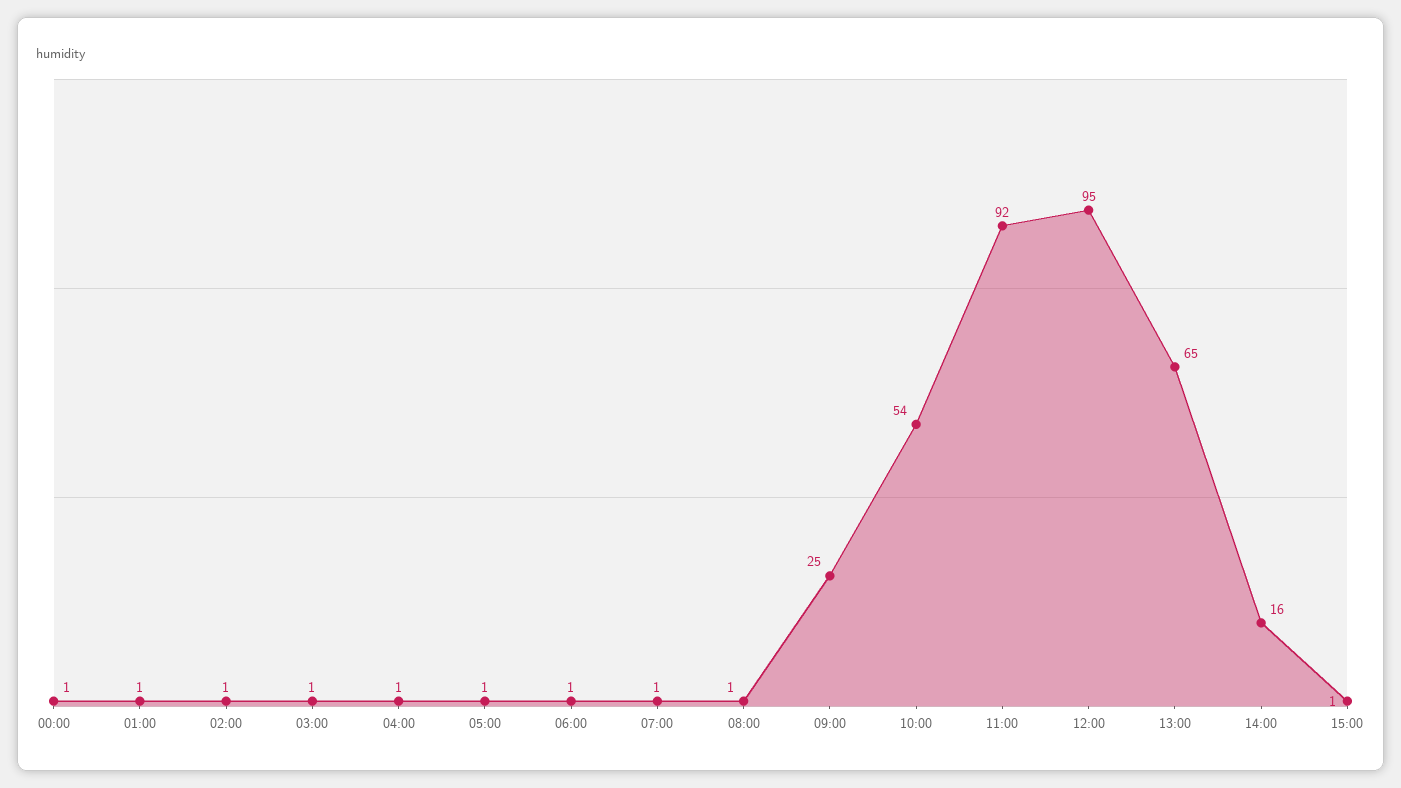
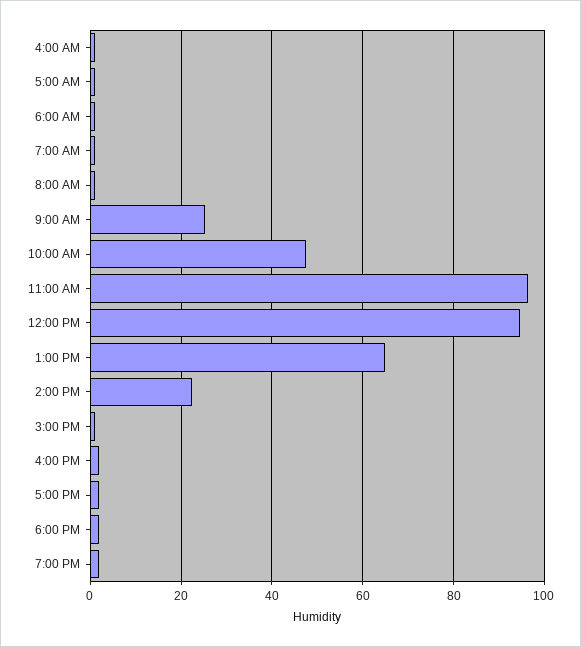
00:00: 1 -> none
01:00: 1 -> none
02:00: 1 -> none
03:00: 1 -> none
10:00: 54 -> 48
11:00: 92 -> 96
14:00: 16 -> 22
4:00 PM: none -> 2
5:00 PM: none -> 2
6:00 PM: none -> 2
7:00 PM: none -> 2

